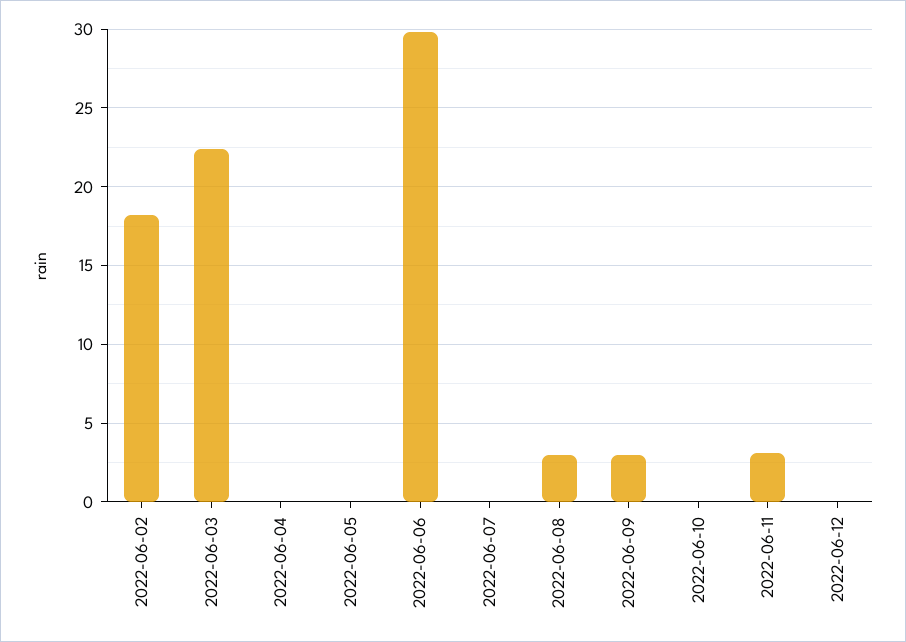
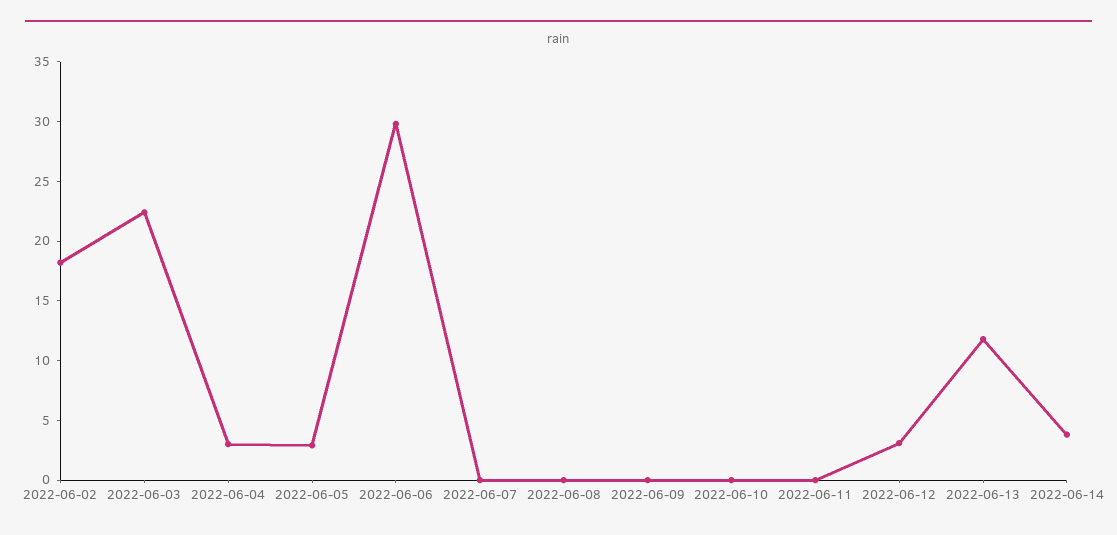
2022-06-04: 0 -> 3
2022-06-05: 0 -> 3
2022-06-08: 3 -> 0
2022-06-09: 3 -> 0
2022-06-11: 3 -> 0
2022-06-12: 0 -> 3
2022-06-13: none -> 12
2022-06-14: none -> 4

